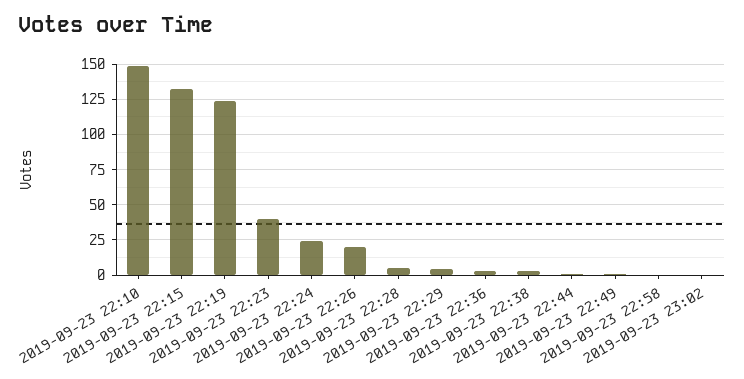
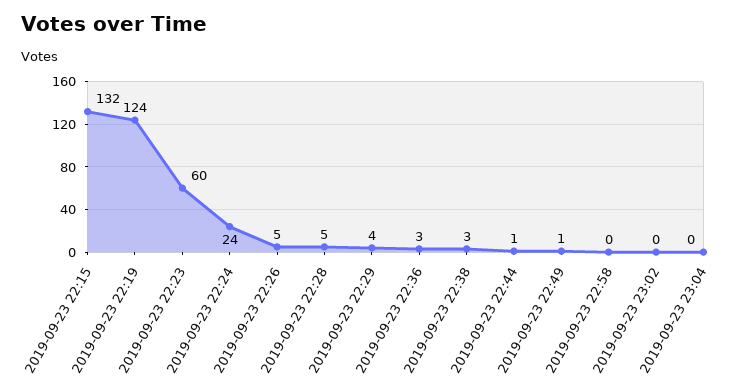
2019-09-23 22:10: 150 -> none
2019-09-23 22:23: 40 -> 60
2019-09-23 22:26: 20 -> 5
2019-09-23 23:04: none -> 0

